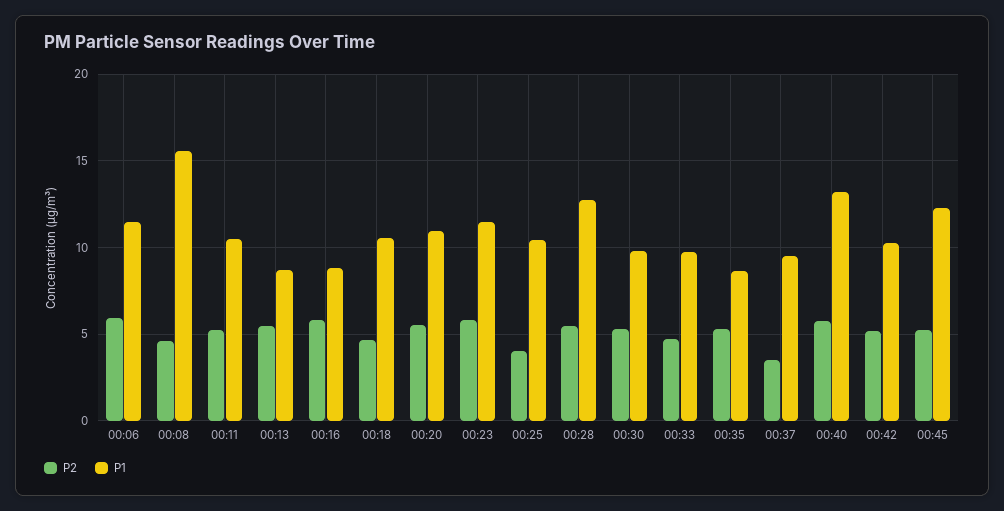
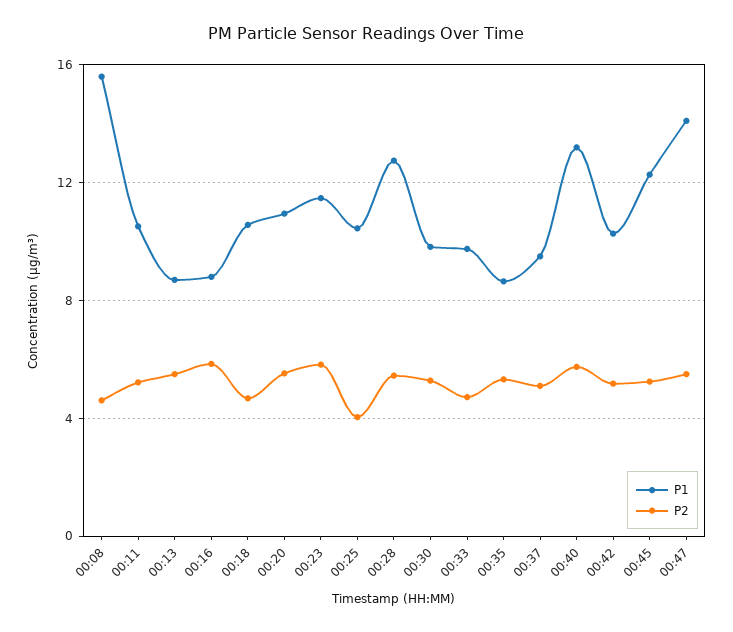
P2, 00:06: 6 -> none
P1, 00:06: 11.5 -> none
P2, 00:37: 3.5 -> 5
P1, 00:47: none -> 14
P2, 00:47: none -> 5.5

